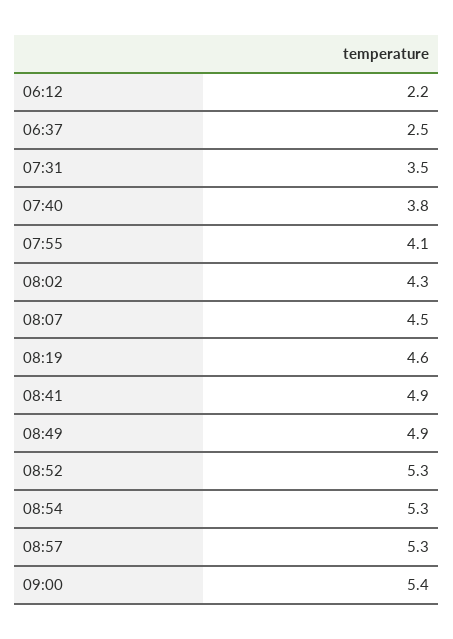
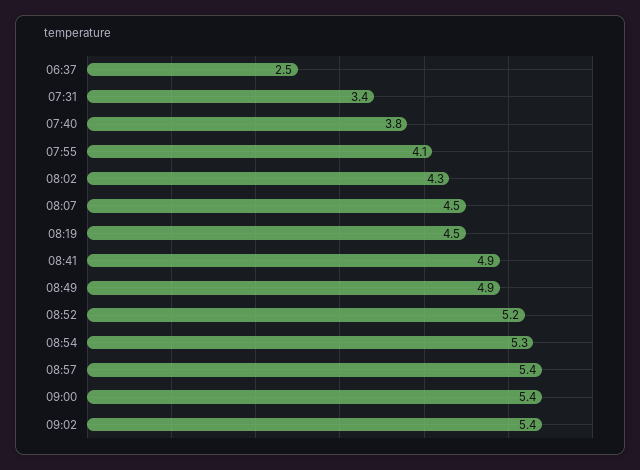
06:12: 2.2 -> none
07:31: 3.5 -> 3.4
08:19: 4.6 -> 4.5
08:52: 5.3 -> 5.2
08:57: 5.3 -> 5.4
09:02: none -> 5.4

